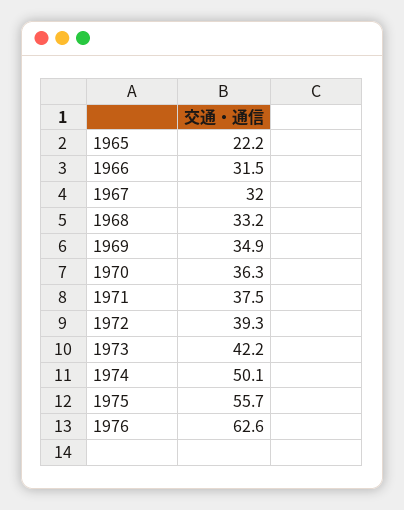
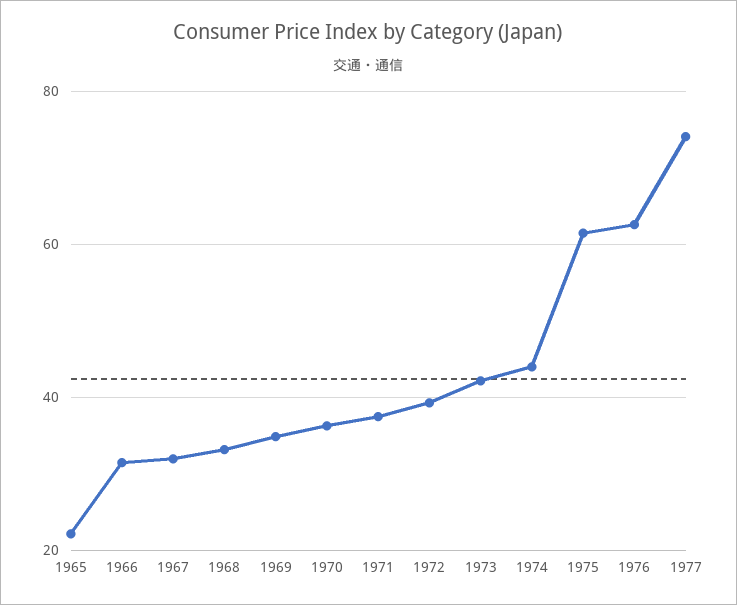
1974: 50.1 -> 44
1975: 55.7 -> 62
1977: none -> 74

